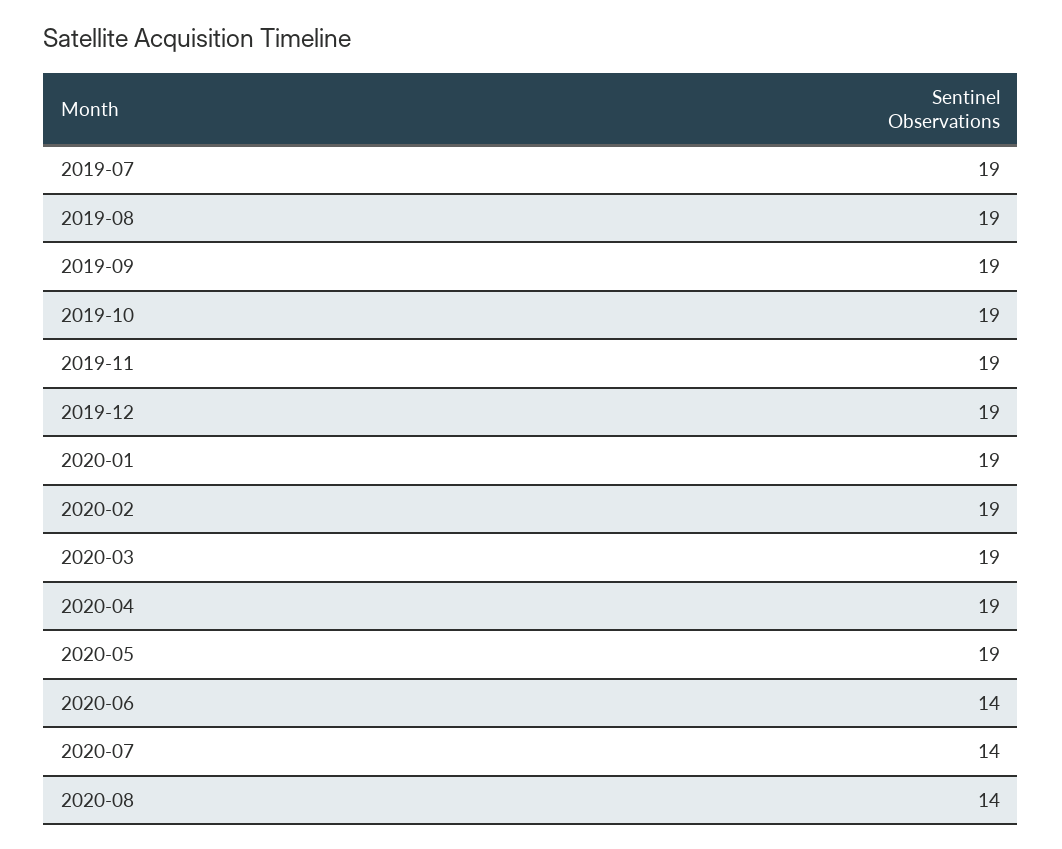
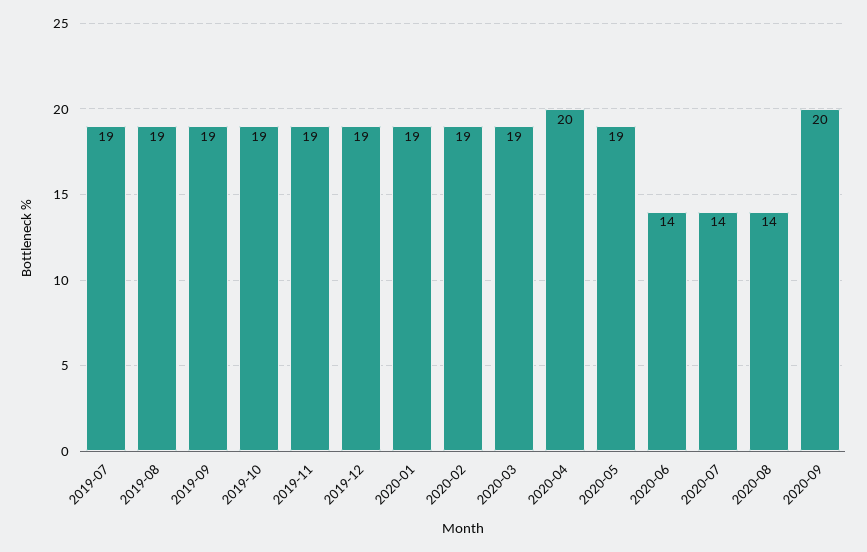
2020-04: 19 -> 20
2020-09: none -> 20

